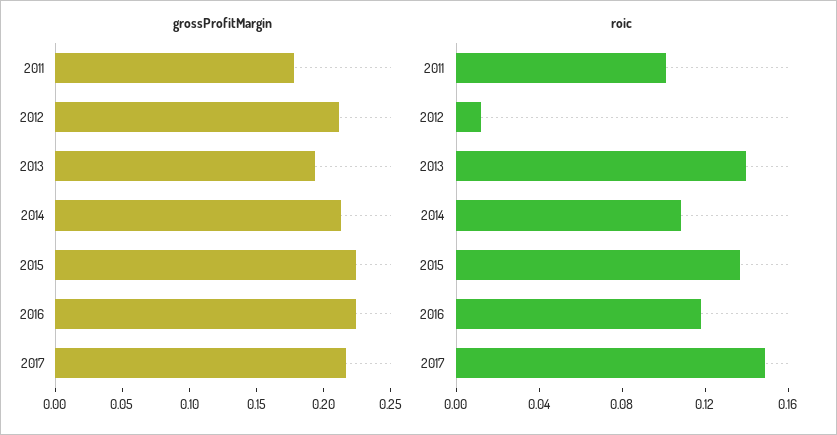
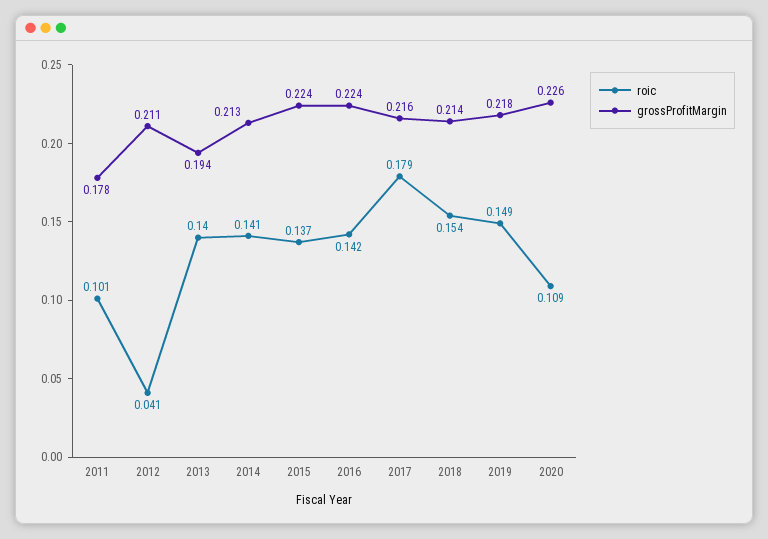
roic, 2012: 0.01 -> 0.041
roic, 2014: 0.11 -> 0.141
roic, 2016: 0.12 -> 0.142
roic, 2017: 0.15 -> 0.179
roic, 2018: none -> 0.154
grossProfitMargin, 2018: none -> 0.214
roic, 2019: none -> 0.149
grossProfitMargin, 2019: none -> 0.218
roic, 2020: none -> 0.109
grossProfitMargin, 2020: none -> 0.226

